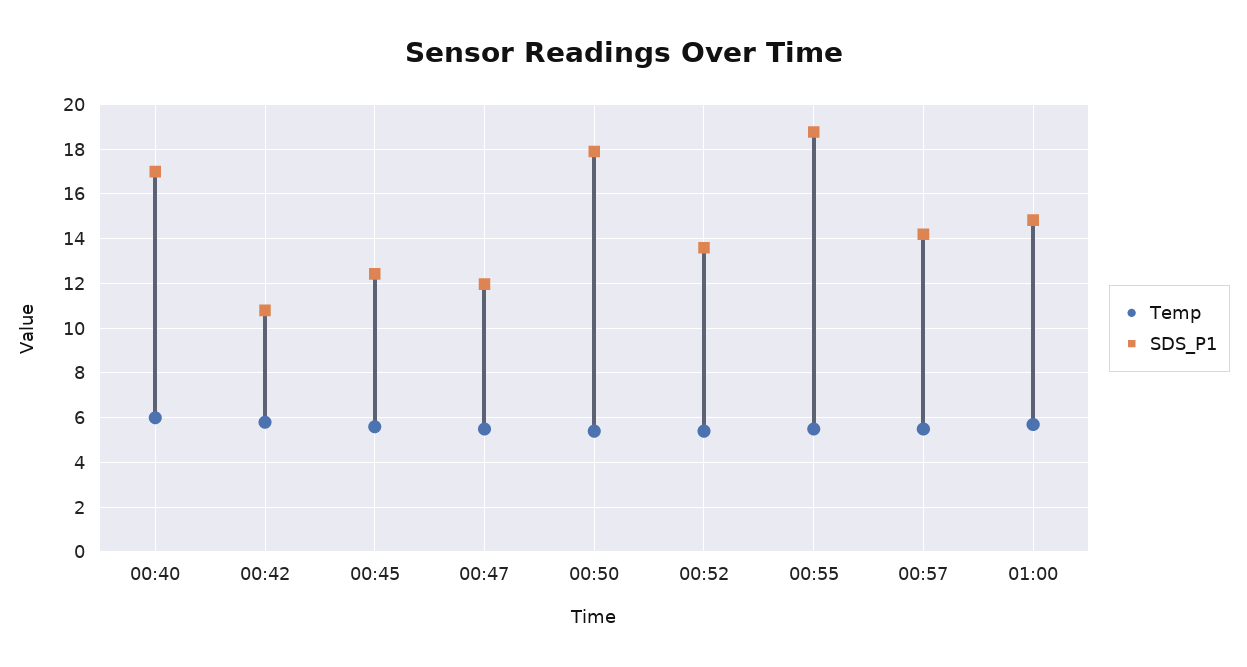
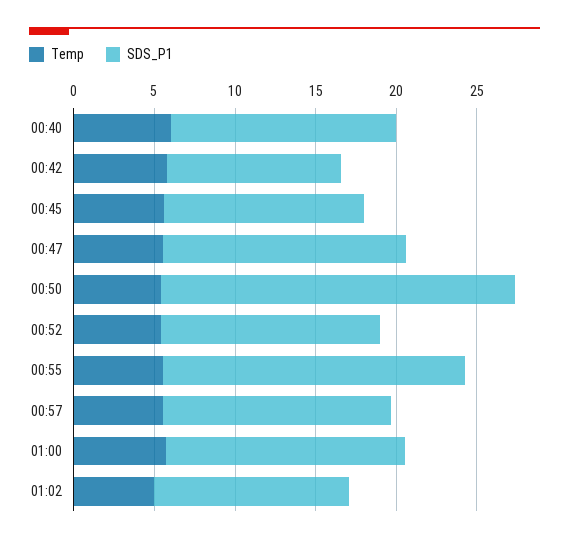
SDS_P1, 00:40: 17 -> 14
SDS_P1, 00:47: 12 -> 15
SDS_P1, 00:50: 18 -> 22
Temp, 01:02: none -> 5
SDS_P1, 01:02: none -> 12

